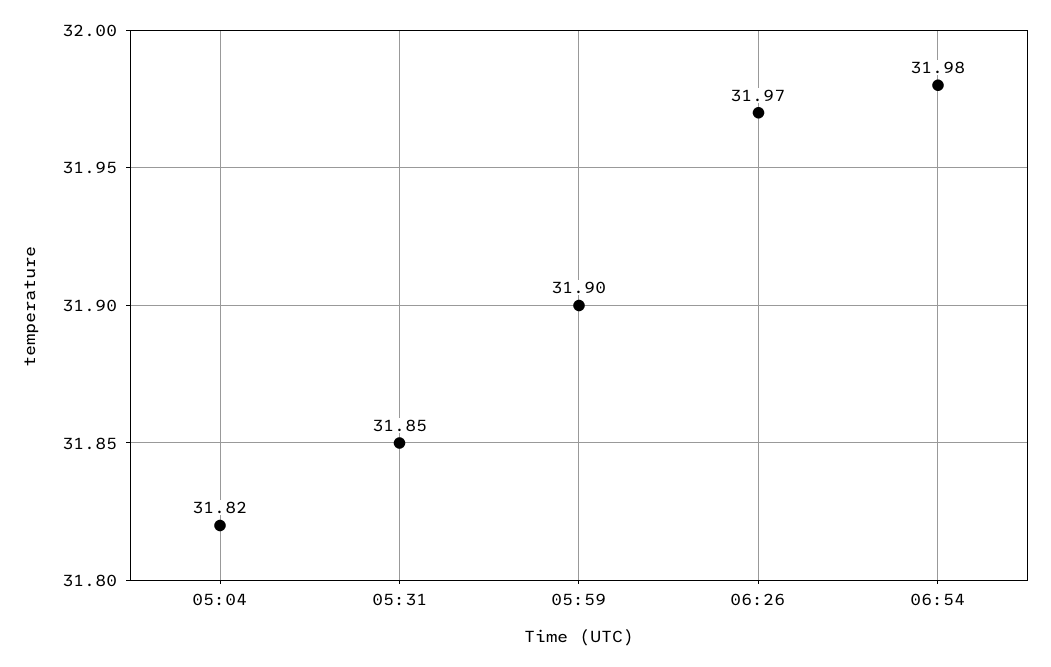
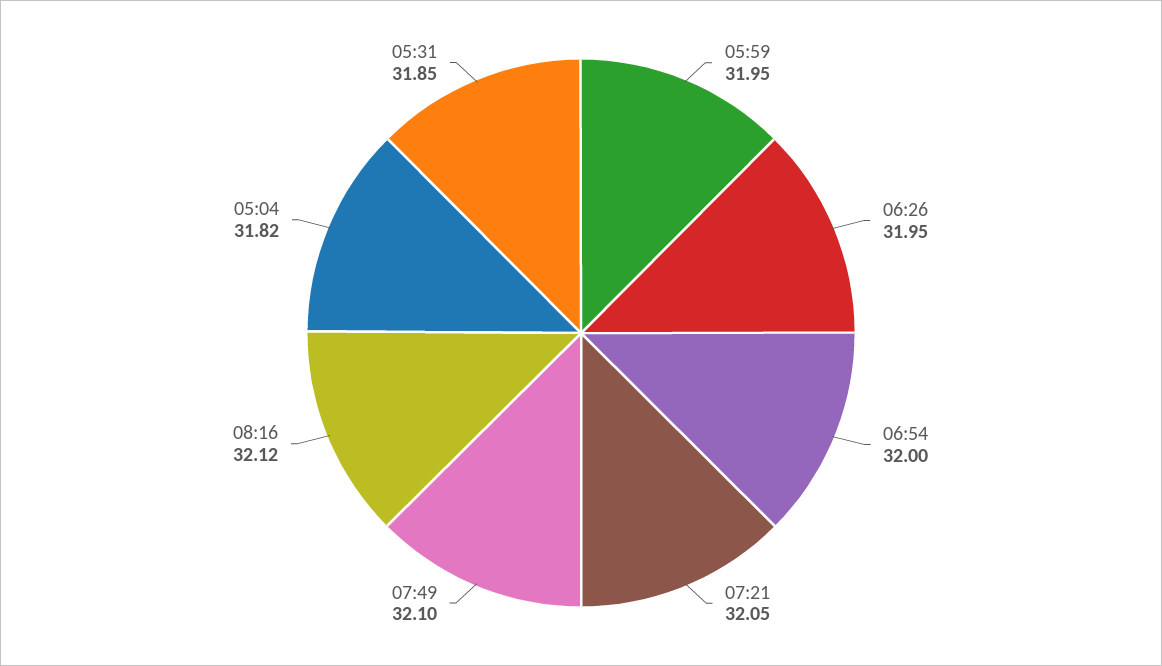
05:59: 31.9 -> 31.95
06:26: 31.97 -> 31.95
06:54: 31.98 -> 32
07:21: none -> 32.05
07:49: none -> 32.1
08:16: none -> 32.12

